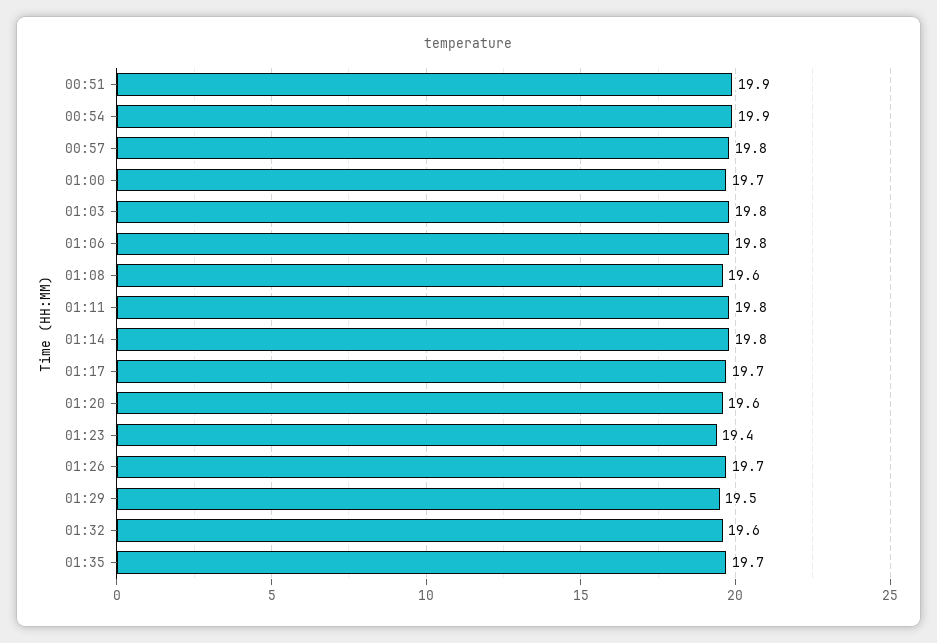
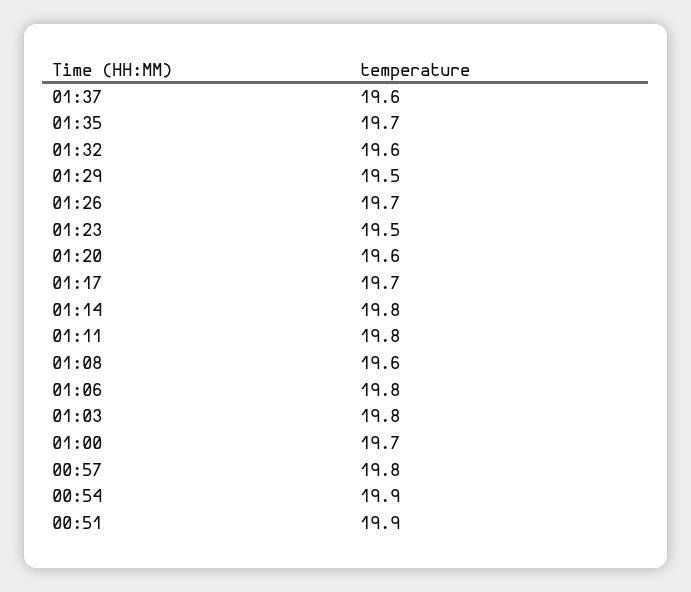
01:23: 19.4 -> 19.5
01:37: none -> 19.6

